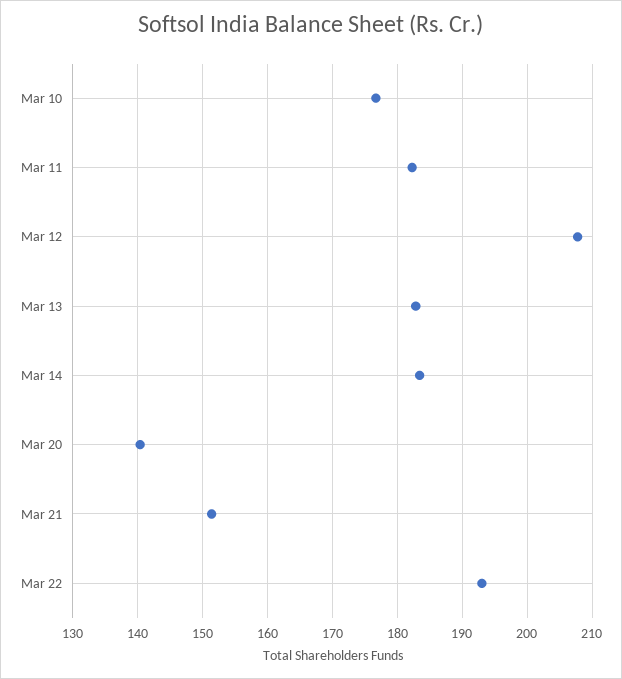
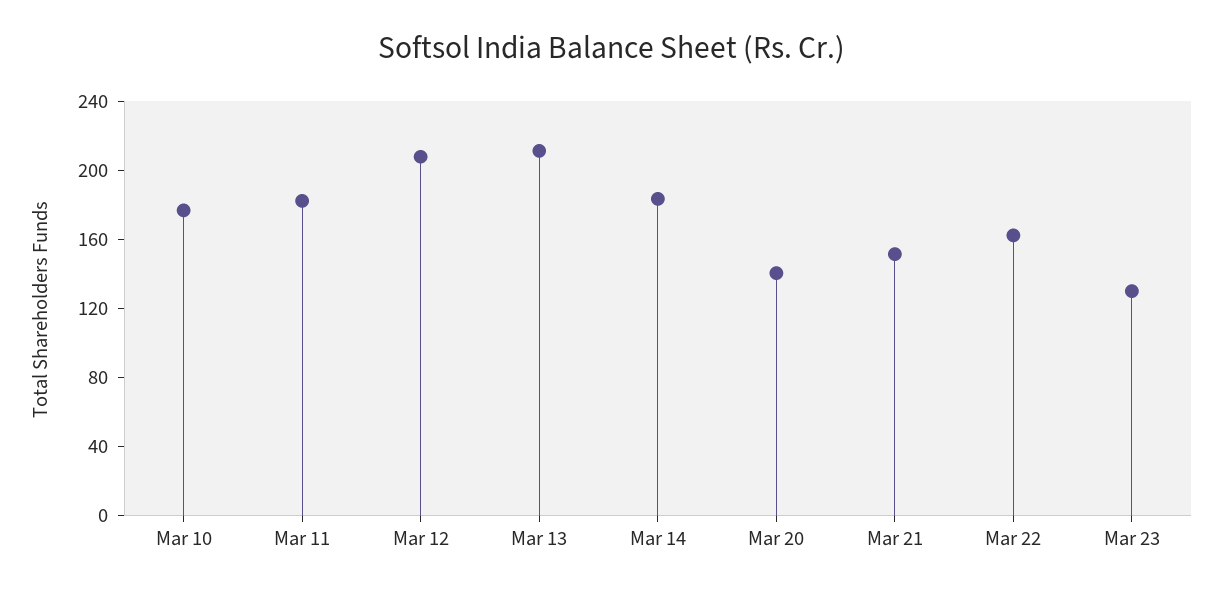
Mar 13: 183 -> 210
Mar 22: 193 -> 160
Mar 23: none -> 130

